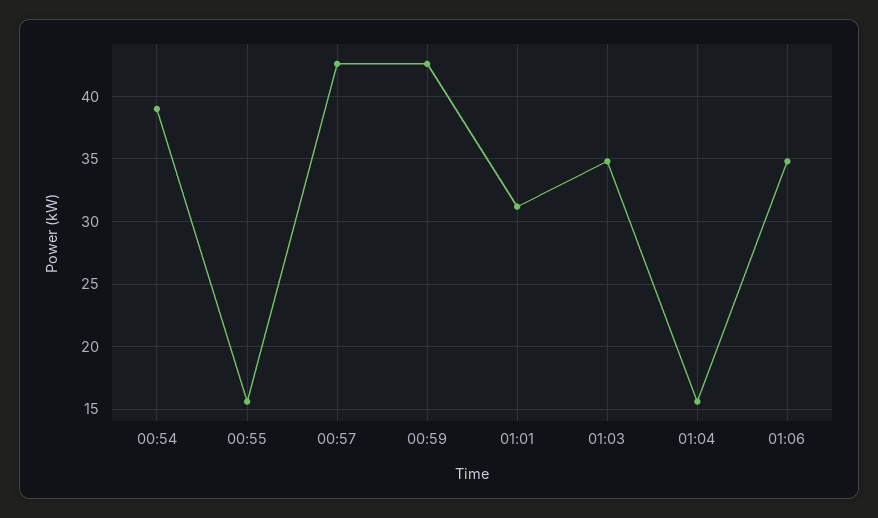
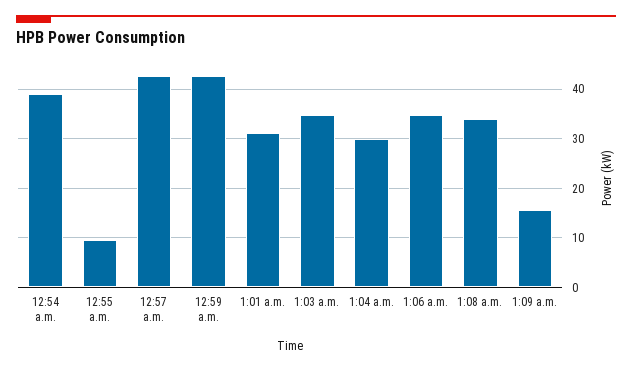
00:55: 15.5 -> 10
01:04: 15.5 -> 30
1:08 a.m.: none -> 34
1:09 a.m.: none -> 16

